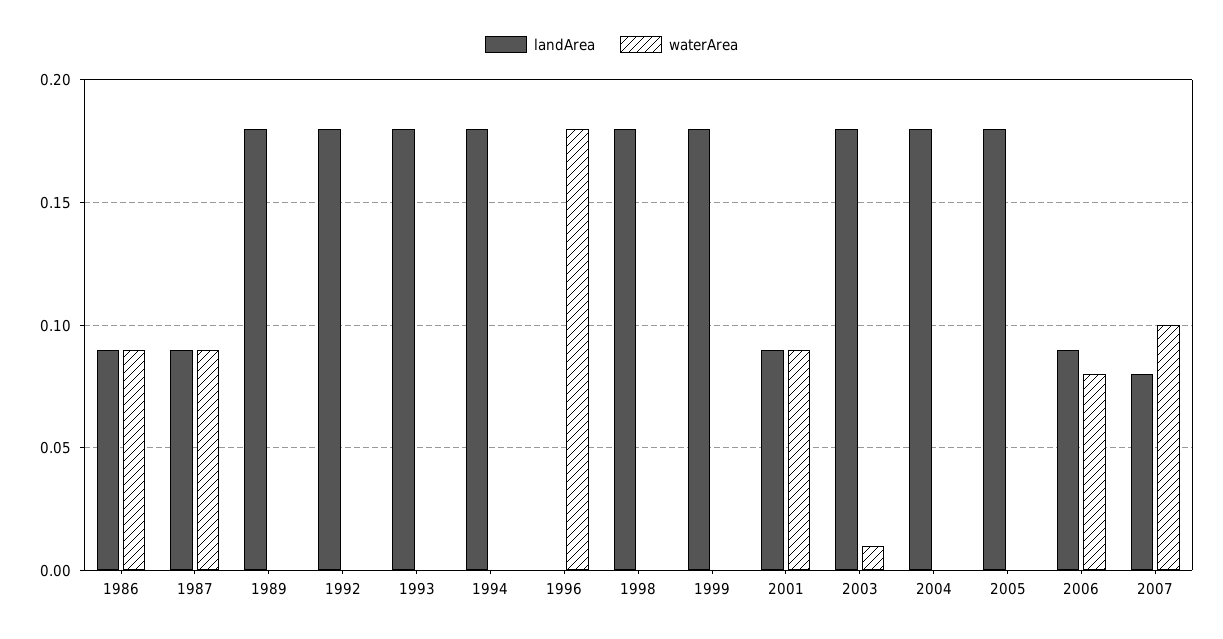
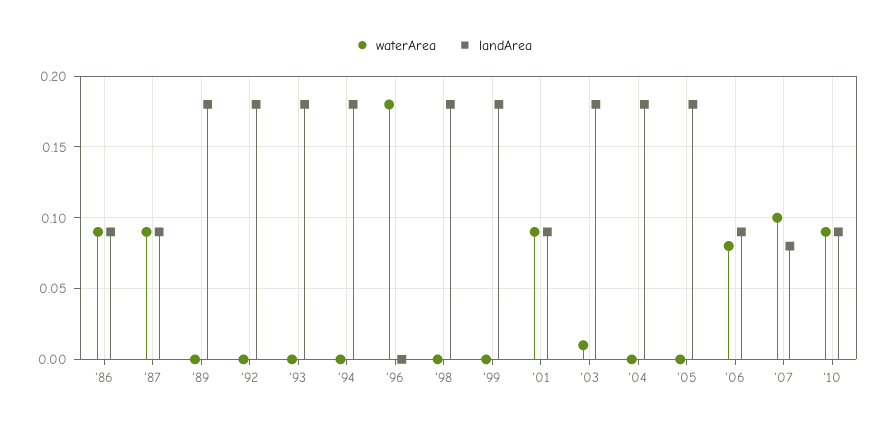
waterArea, '10: none -> 0.09
landArea, '10: none -> 0.09

